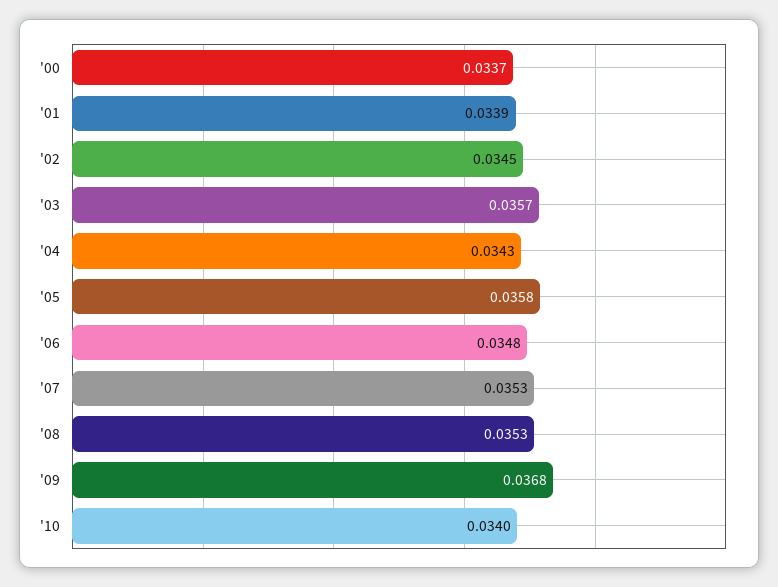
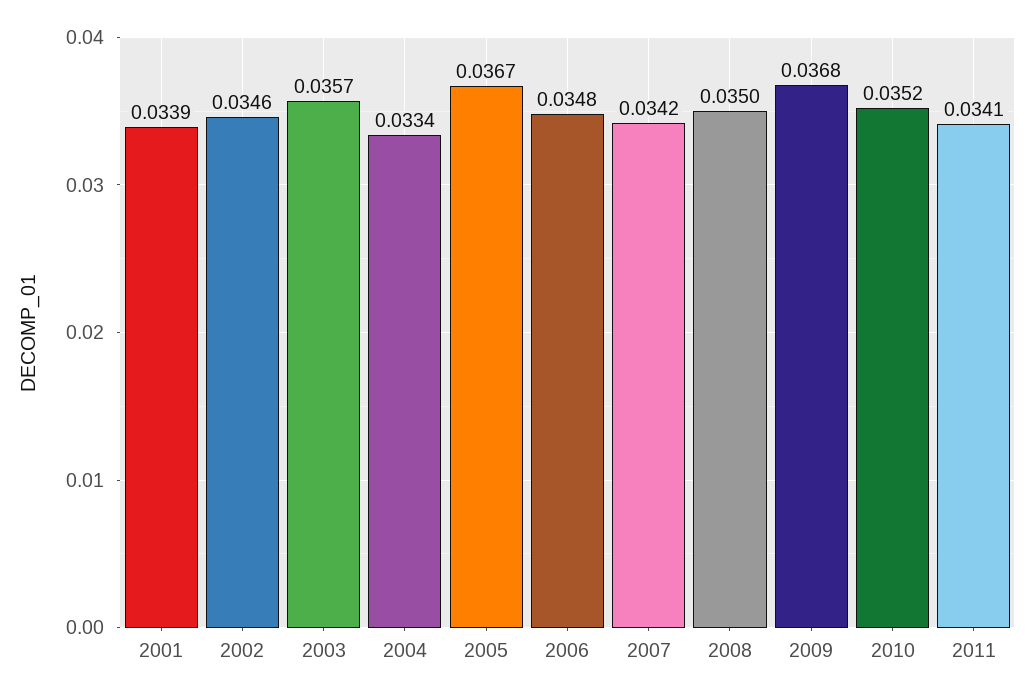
'00: 0.0337 -> none
'02: 0.0345 -> 0.0346
'04: 0.0343 -> 0.0334
'05: 0.0358 -> 0.0367
'07: 0.0353 -> 0.0342
'08: 0.0353 -> 0.035
'10: 0.034 -> 0.0352
2011: none -> 0.0341

